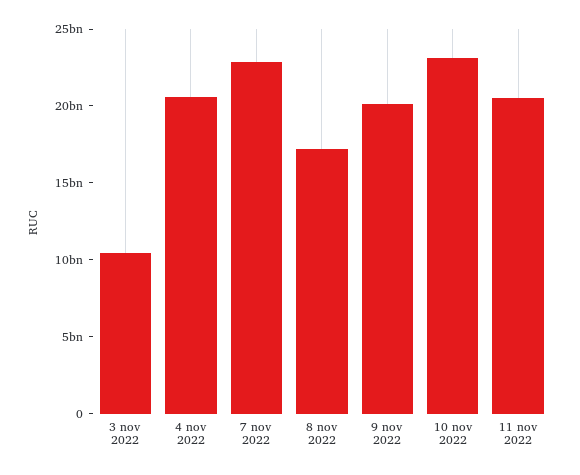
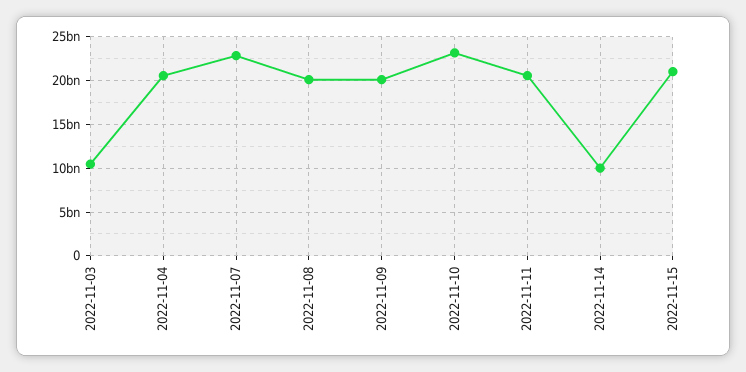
8 nov 2022: 17000000000 -> 20000000000
2022-11-14: none -> 10000000000
2022-11-15: none -> 21000000000

